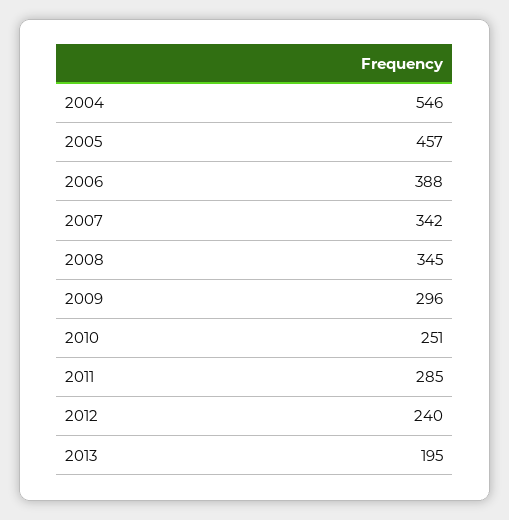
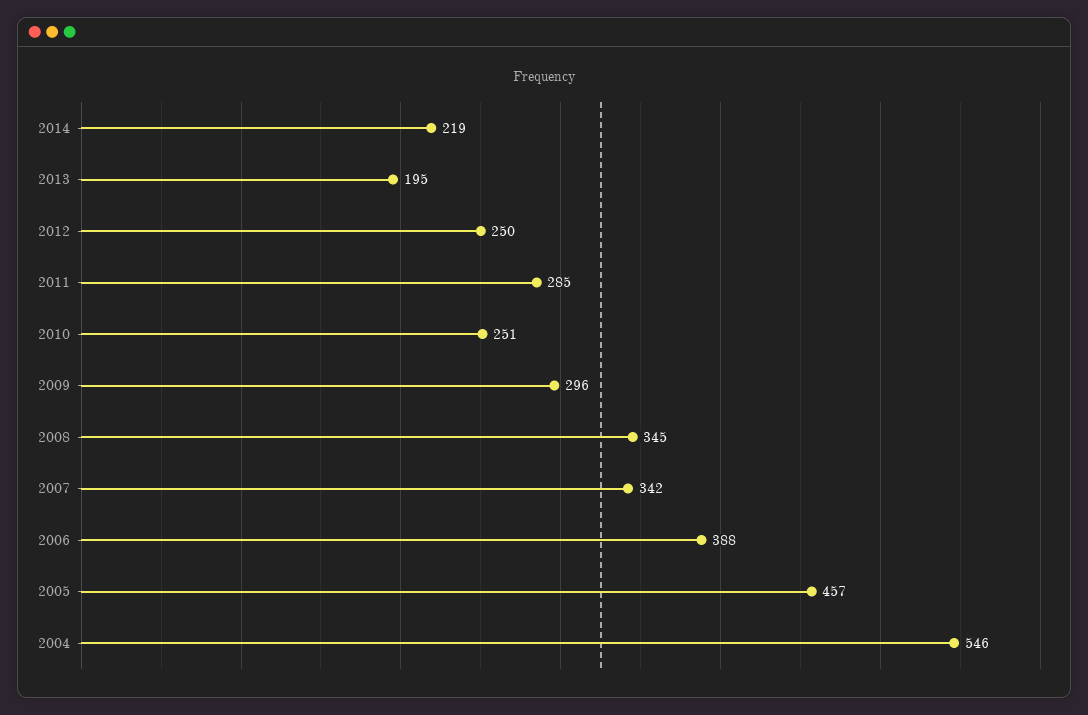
2012: 240 -> 250
2014: none -> 219

